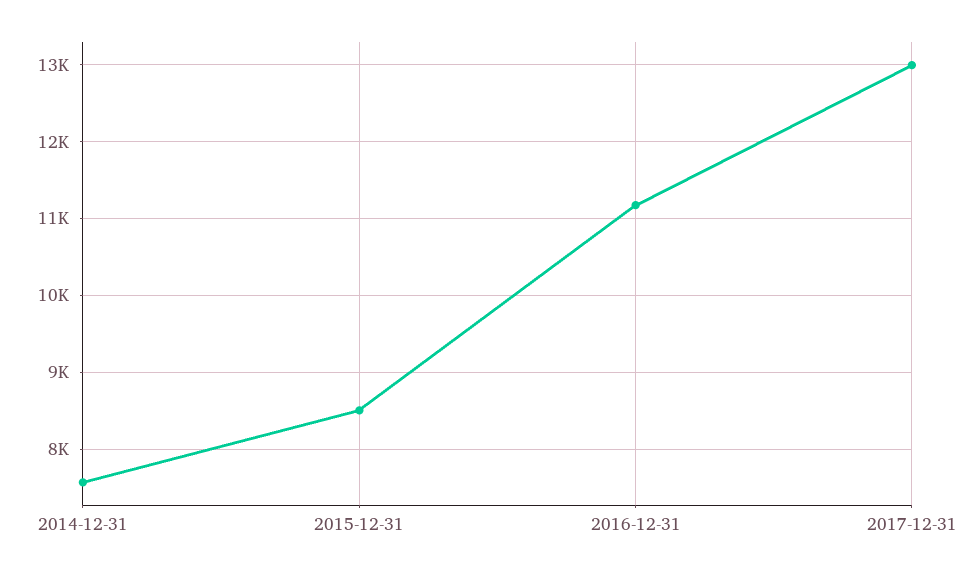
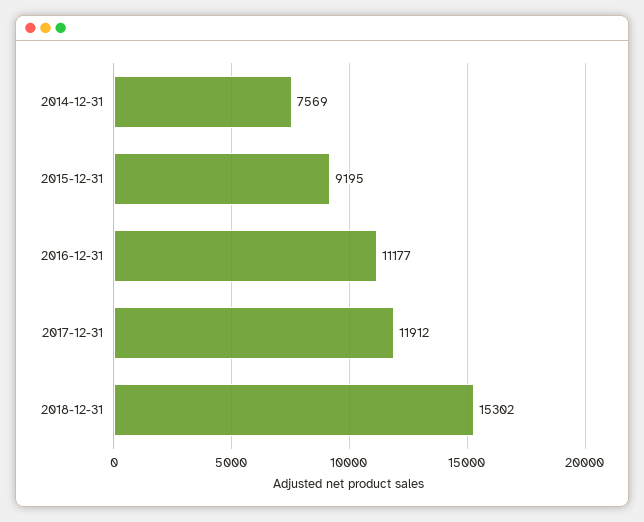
2015-12-31: 8500 -> 9195
2017-12-31: 13000 -> 11912
2018-12-31: none -> 15302

